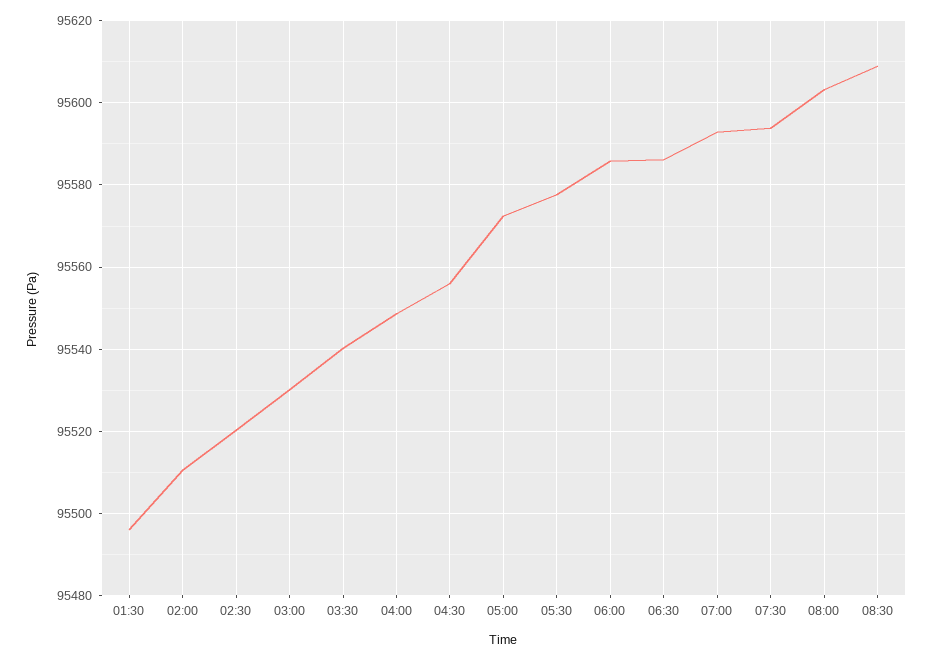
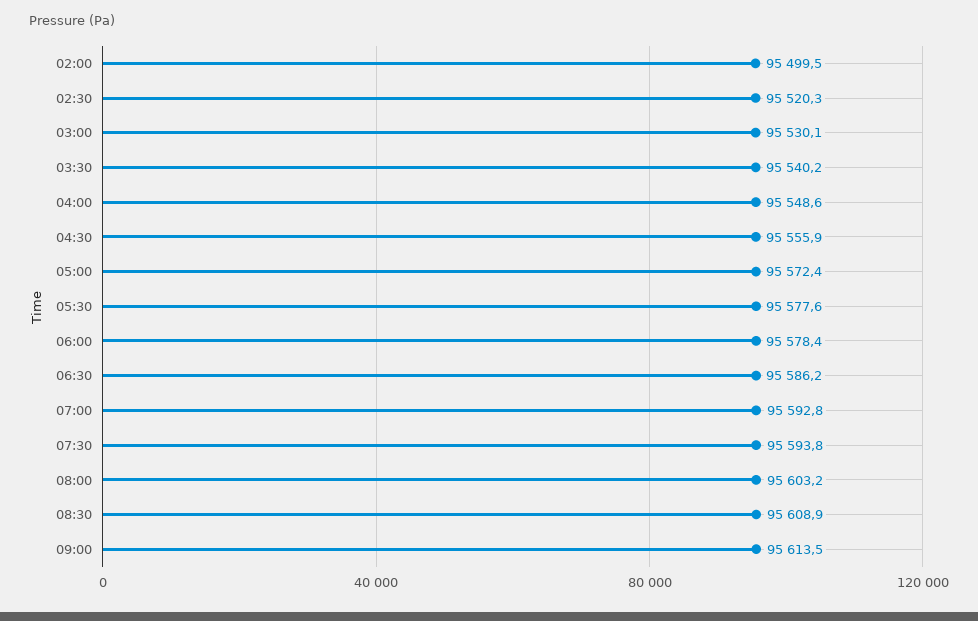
01:30: 95496 -> none
02:00: 95510 -> 95499.5
06:00: 95586 -> 95578.4
09:00: none -> 95613.5

